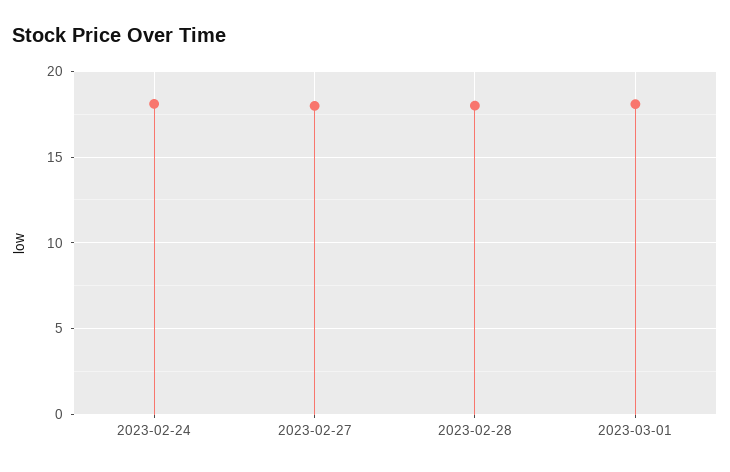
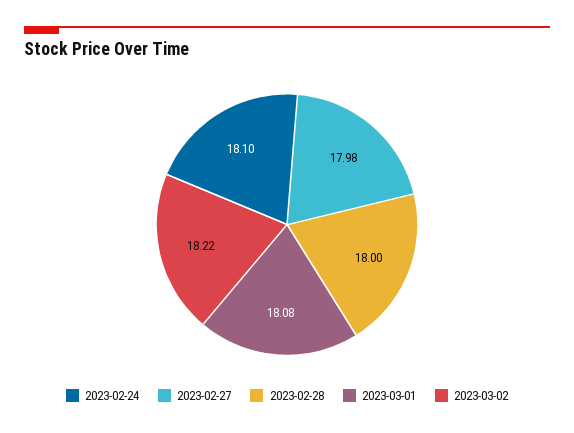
2023-03-02: none -> 18.22

